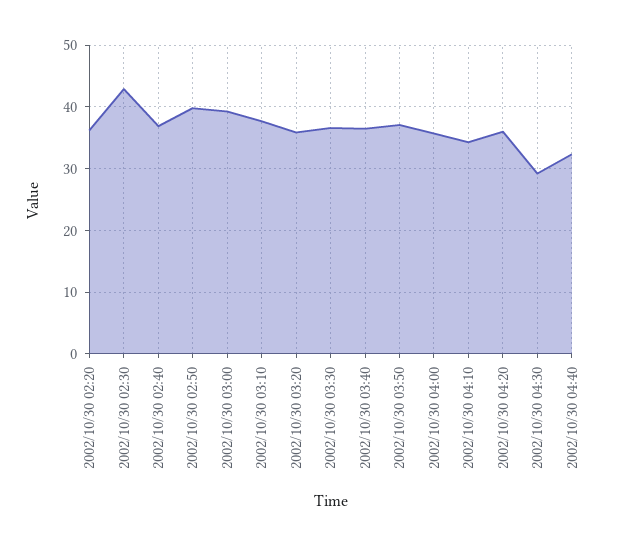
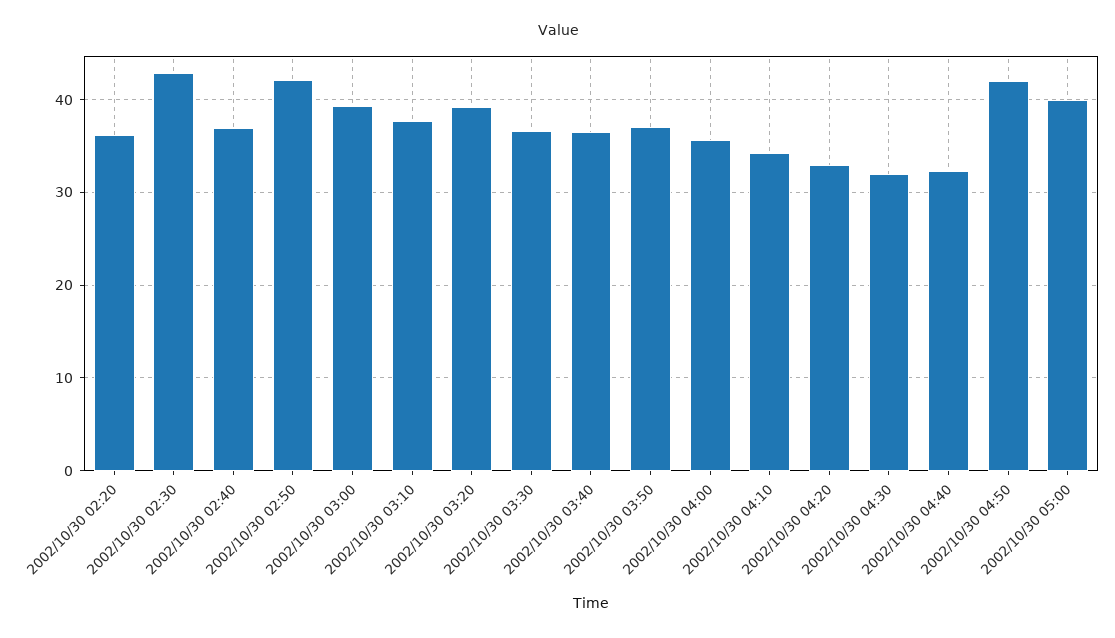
2002/10/30 02:50: 40 -> 42
2002/10/30 03:20: 36 -> 39
2002/10/30 04:20: 36 -> 33
2002/10/30 04:30: 29 -> 32
2002/10/30 04:50: none -> 42
2002/10/30 05:00: none -> 40

